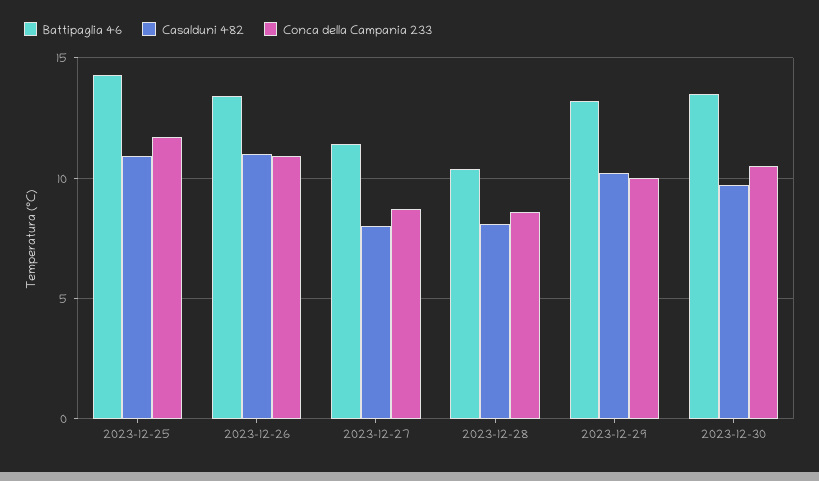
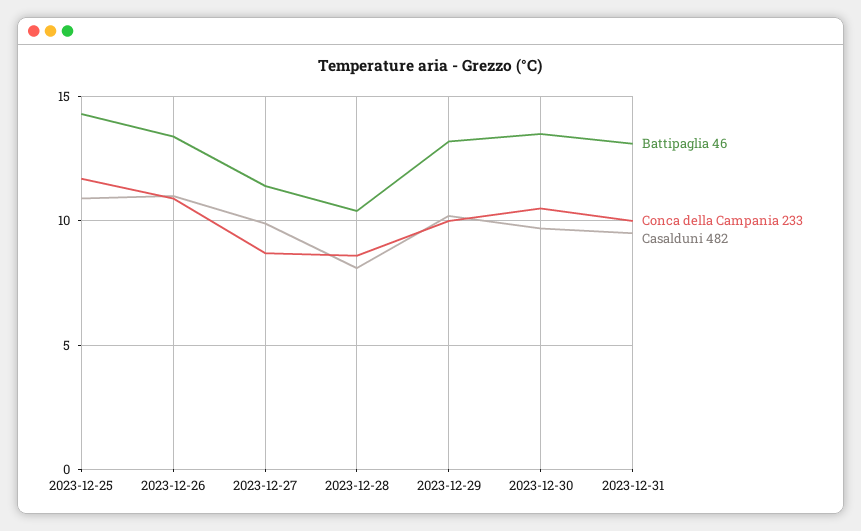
Casalduni 482, 2023-12-27: 8 -> 10
Battipaglia 46, 2023-12-31: none -> 13
Conca della Campania 233, 2023-12-31: none -> 10
Casalduni 482, 2023-12-31: none -> 9.5

